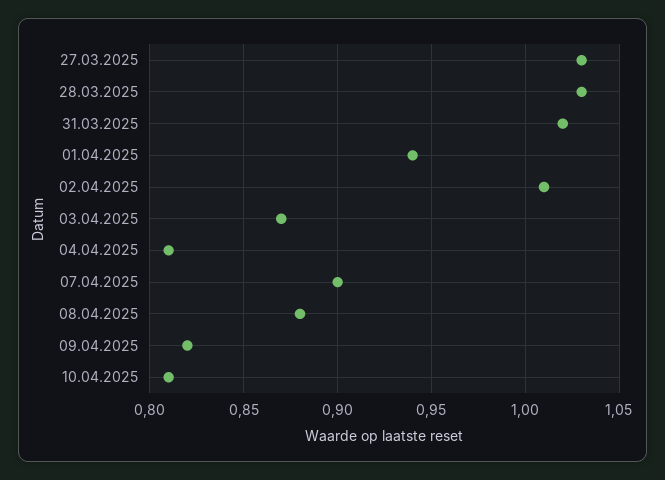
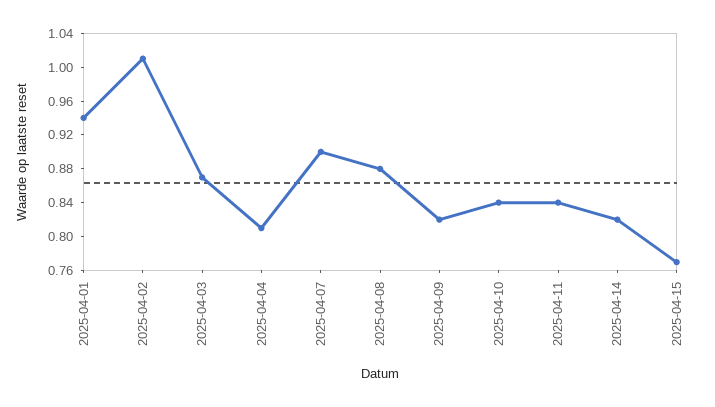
27.03.2025: 1.03 -> none
28.03.2025: 1.03 -> none
31.03.2025: 1.02 -> none
10.04.2025: 0.81 -> 0.84
2025-04-11: none -> 0.84
2025-04-14: none -> 0.82
2025-04-15: none -> 0.77

